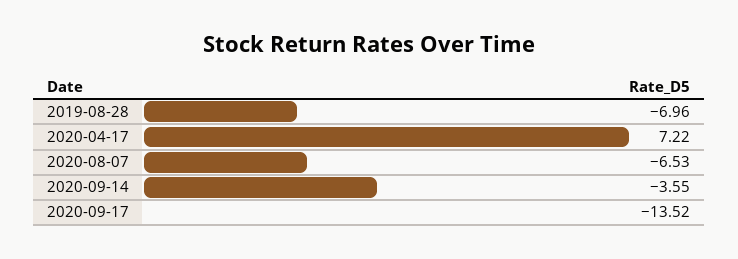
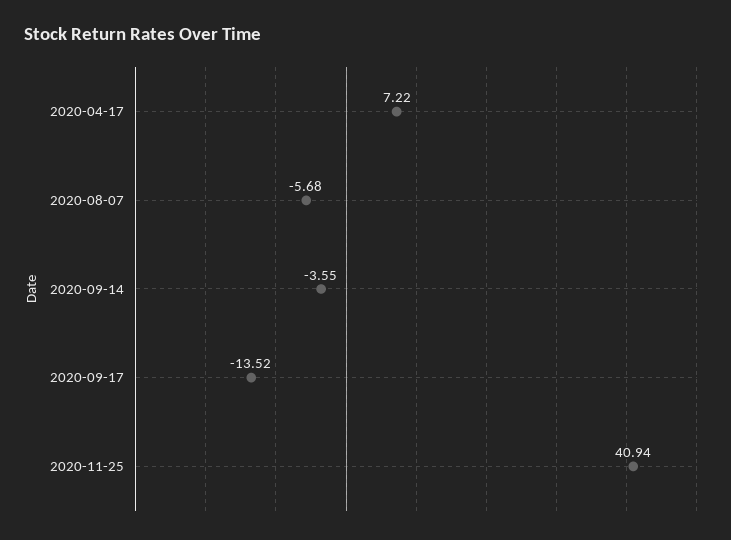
2019-08-28: -6.96 -> none
2020-08-07: -6.53 -> -5.68
2020-11-25: none -> 40.94

